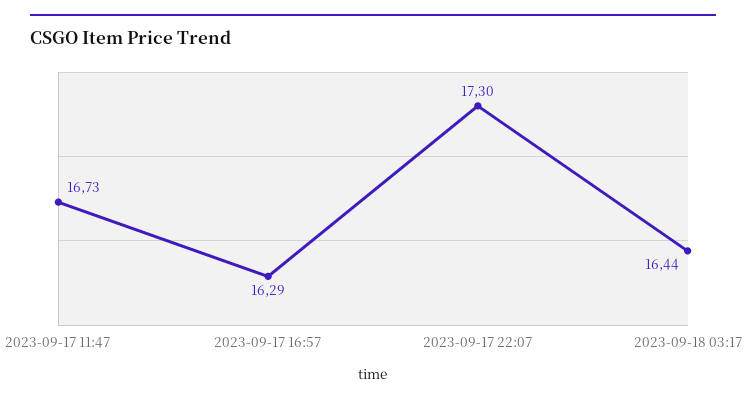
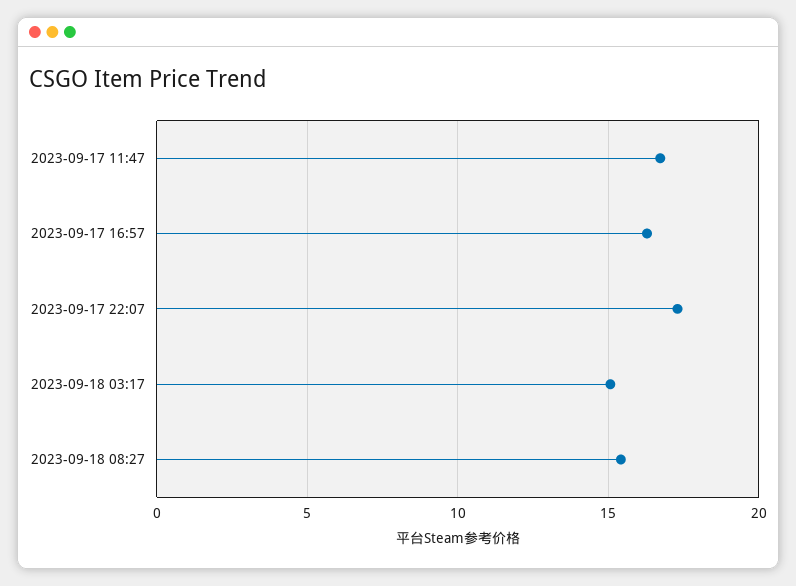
2023-09-18 03:17: 16.44 -> 15
2023-09-18 08:27: none -> 15.5

